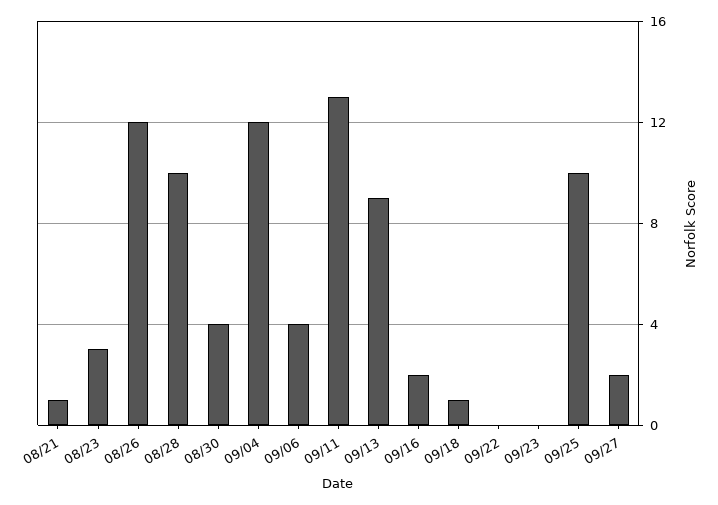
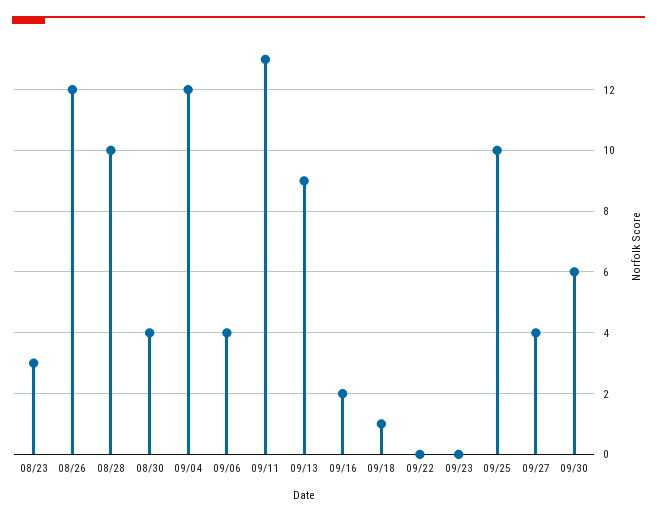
08/21: 1 -> none
09/27: 2 -> 4
09/30: none -> 6

